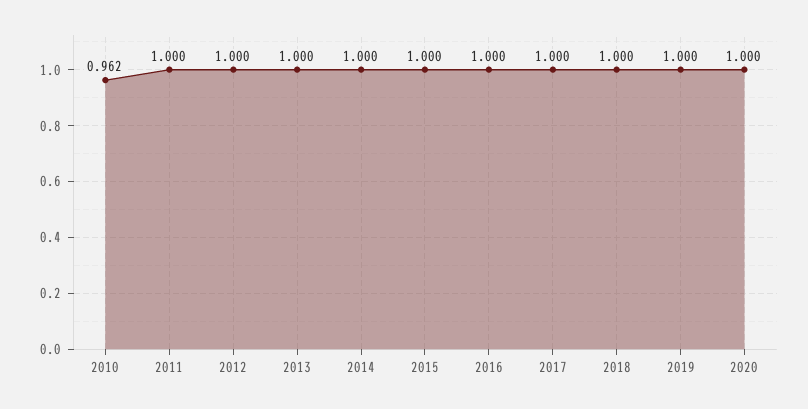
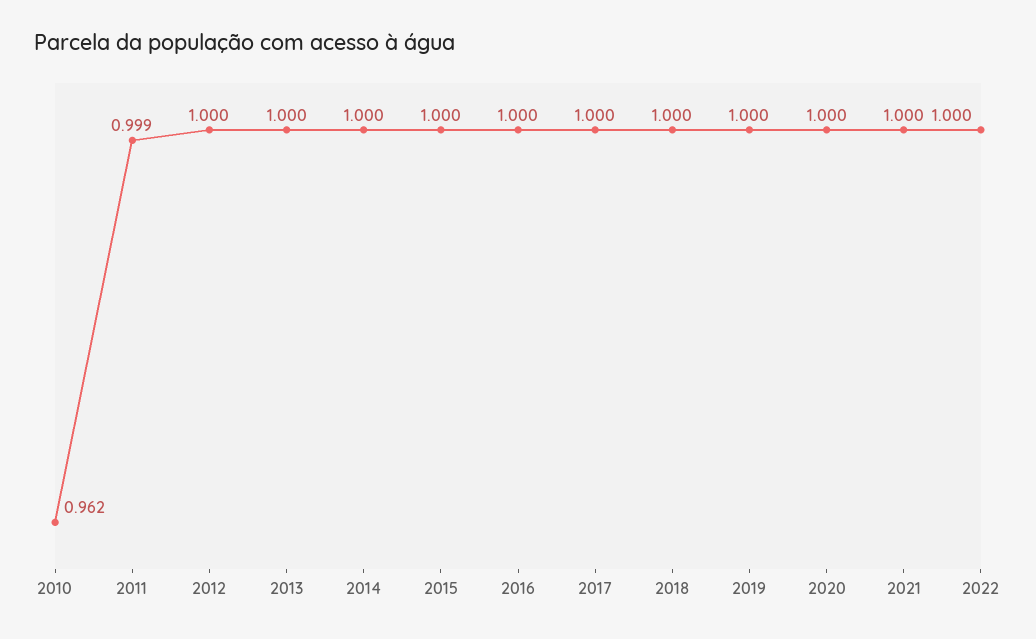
2011: 1 -> 0.999
2021: none -> 1
2022: none -> 1

